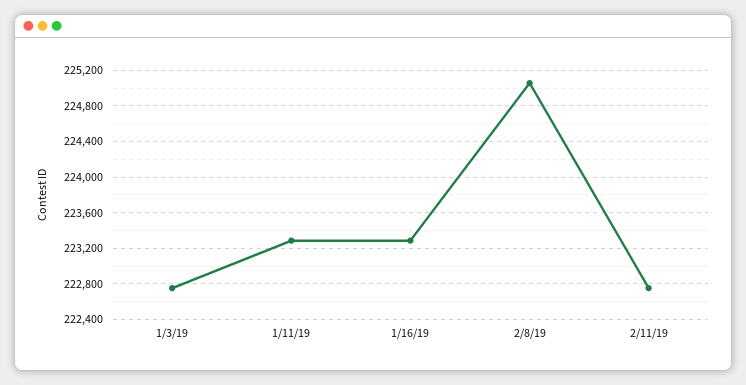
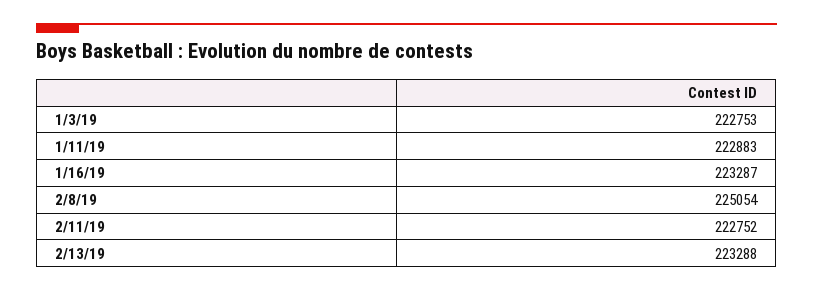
1/11/19: 223300 -> 222883
2/13/19: none -> 223288

